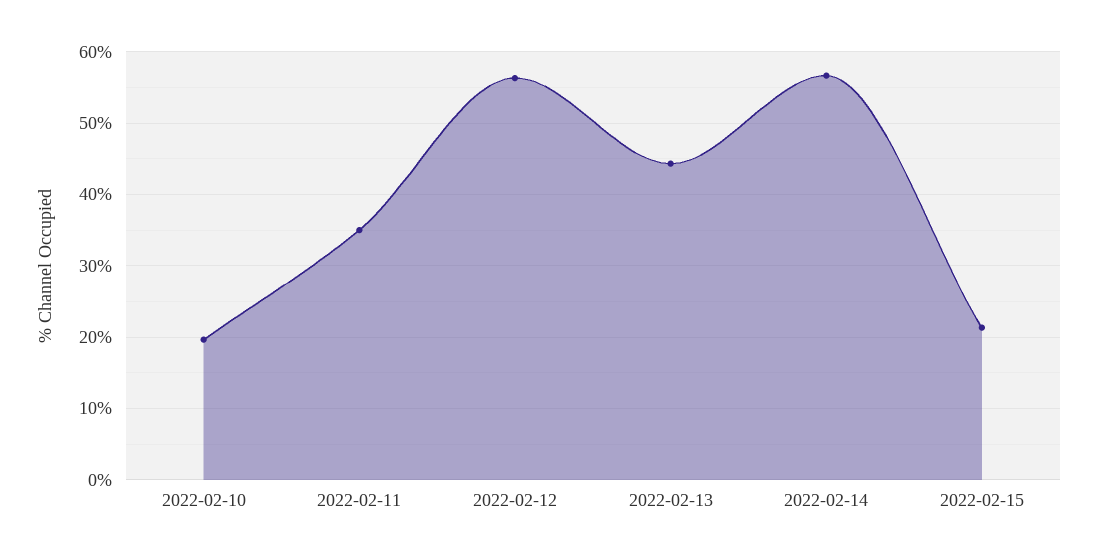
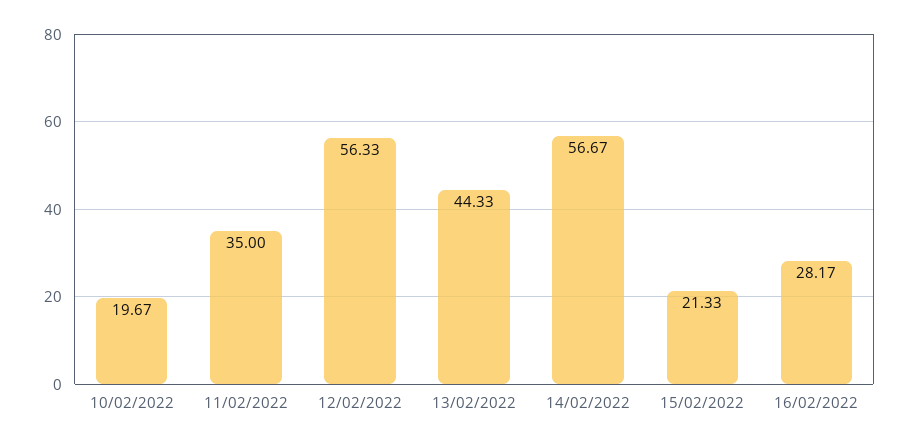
16/02/2022: none -> 28.17

